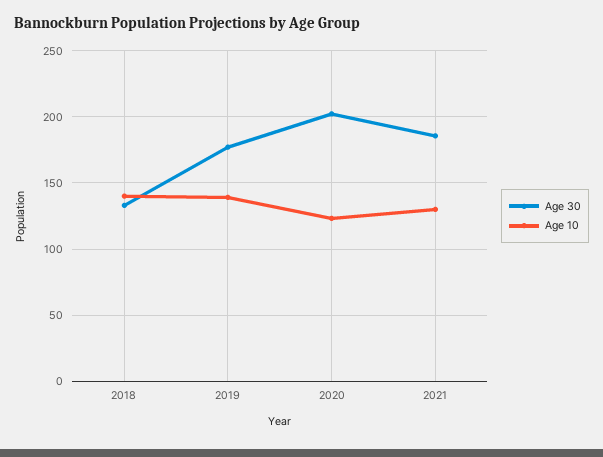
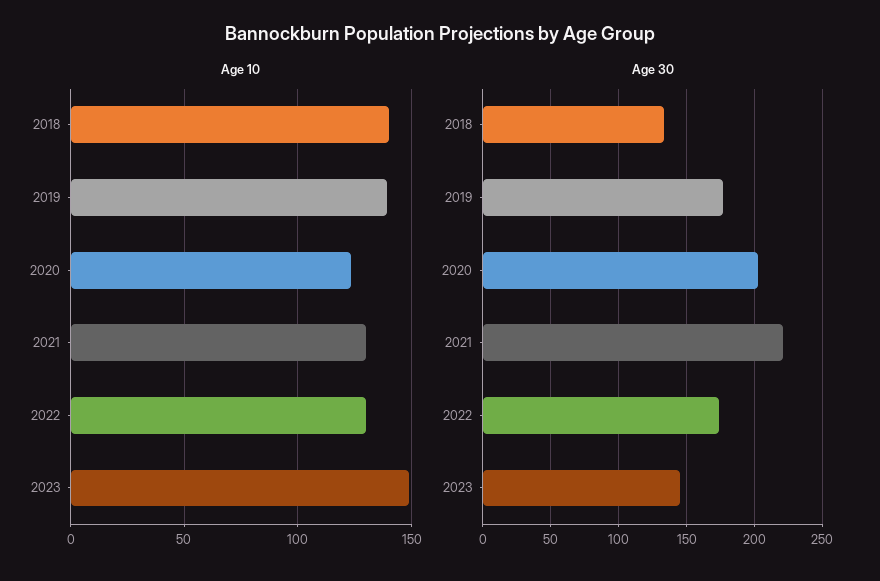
Age 30, 2021: 185 -> 220
Age 10, 2022: none -> 130
Age 10, 2023: none -> 150
Age 30, 2022: none -> 175
Age 30, 2023: none -> 145

